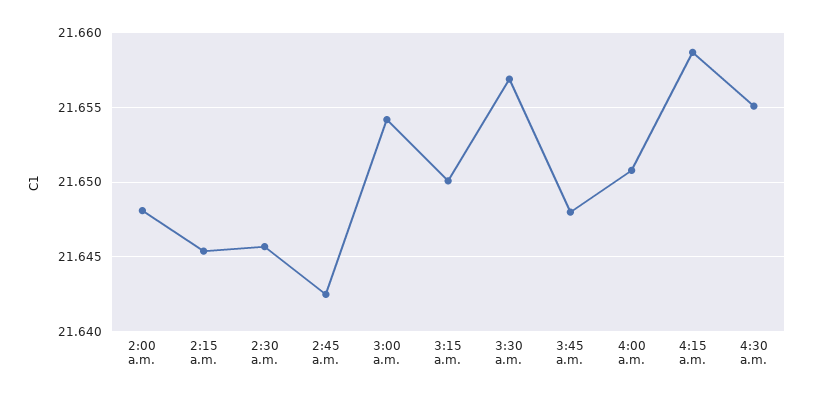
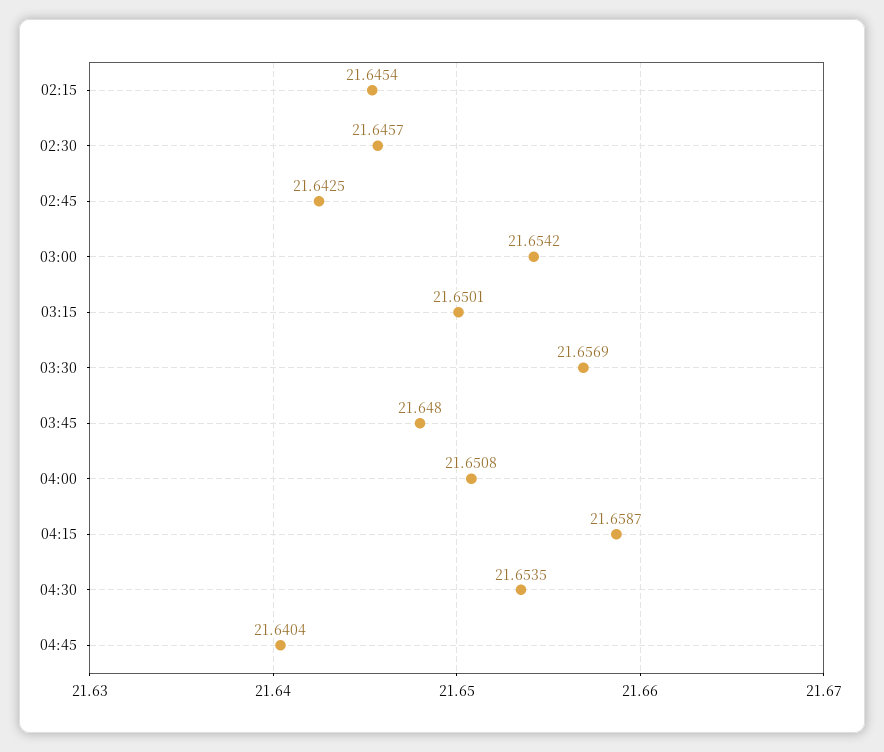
2:00 a.m.: 21.648 -> none
4:30 a.m.: 21.655 -> 21.6535
04:45: none -> 21.6404

